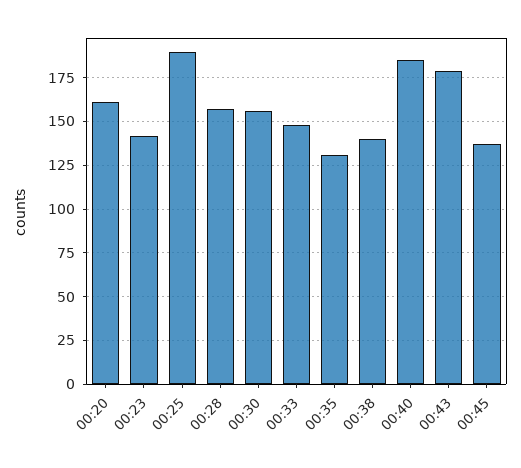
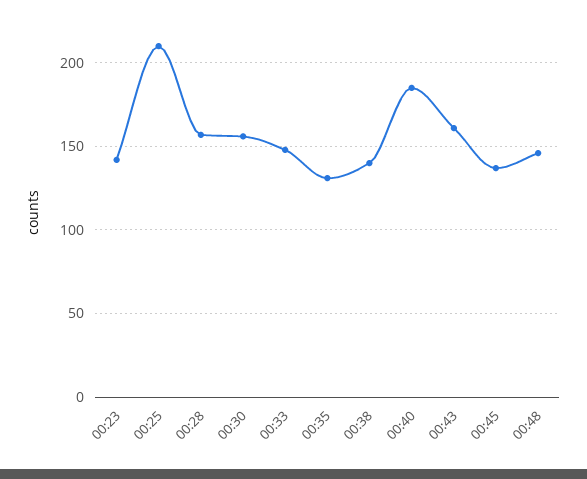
00:20: 160 -> none
00:25: 190 -> 210
00:43: 180 -> 160
00:48: none -> 145

